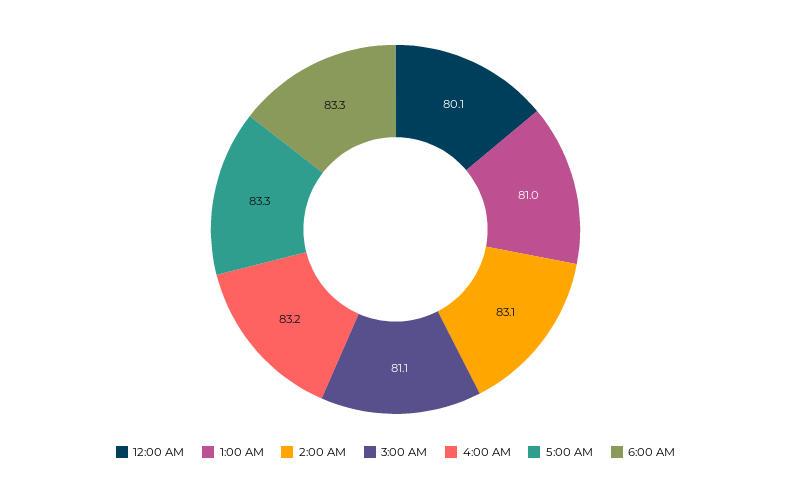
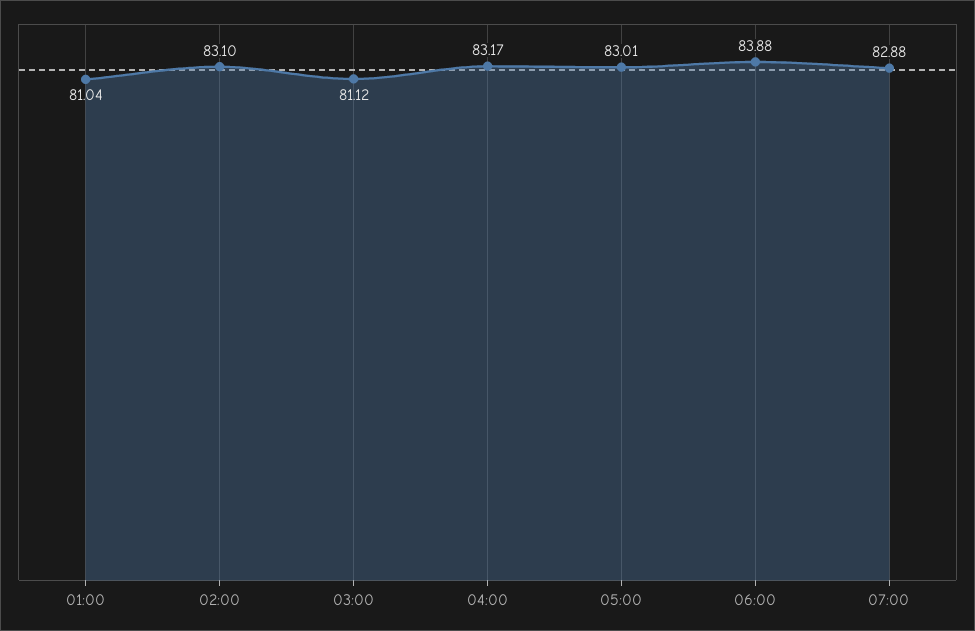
12:00 AM: 80.1 -> none
5:00 AM: 83.3 -> 83.01
6:00 AM: 83.3 -> 83.88
07:00: none -> 82.88

